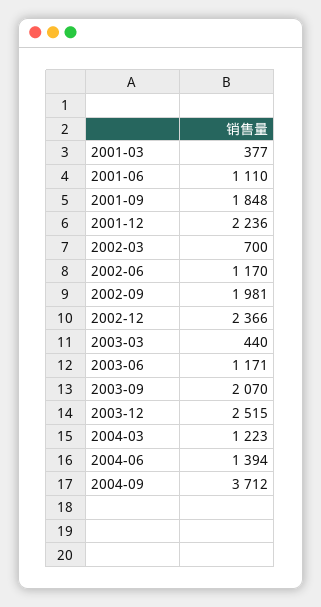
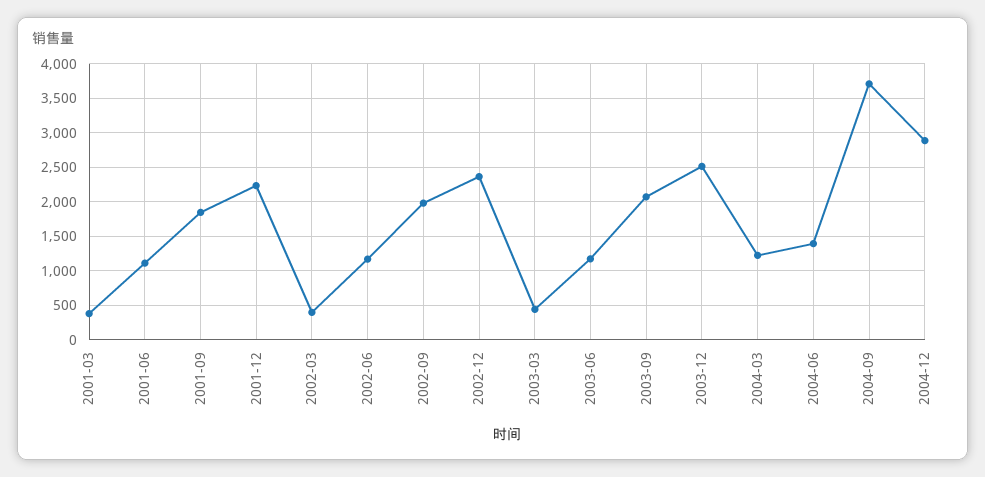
2002-03: 700 -> 400
2004-12: none -> 2900

